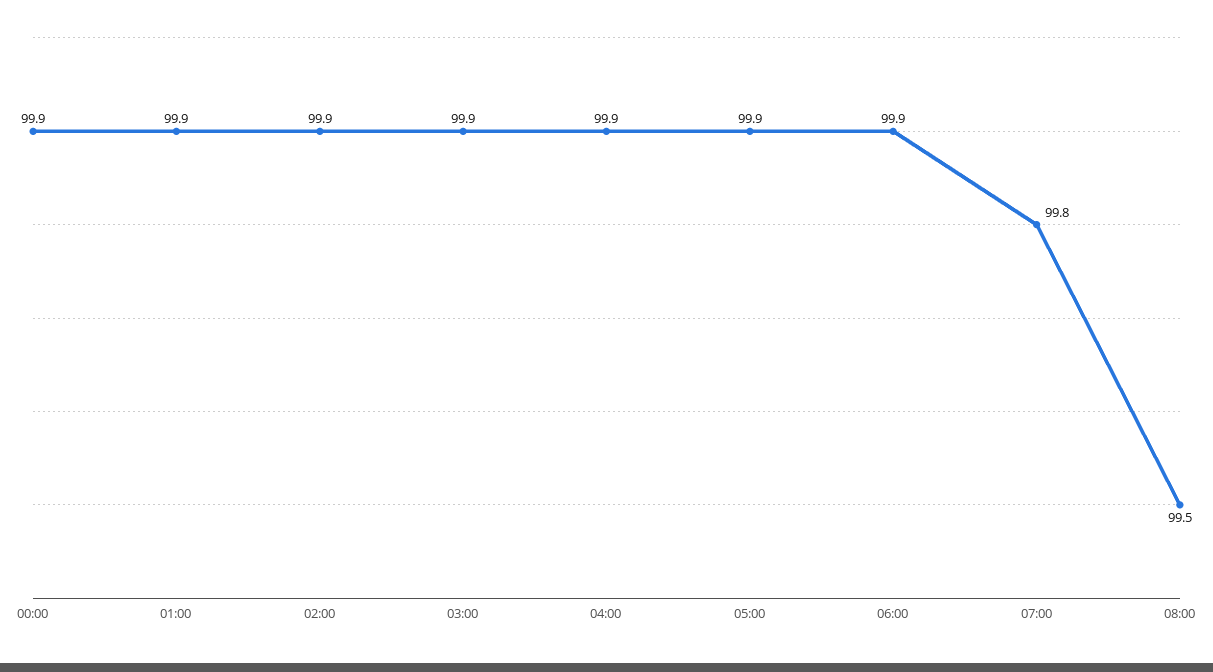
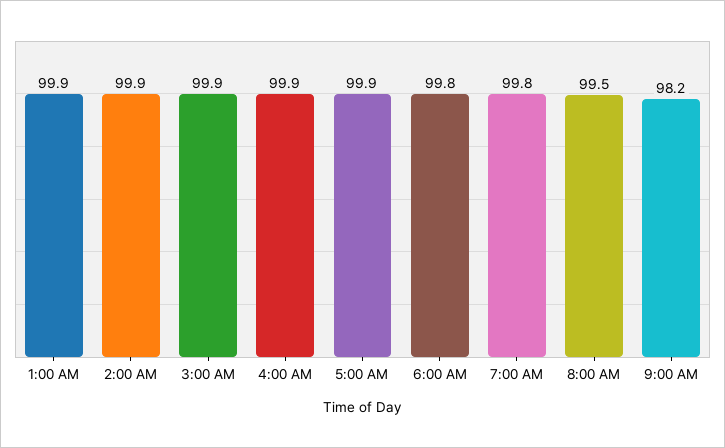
00:00: 99.9 -> none
06:00: 99.9 -> 99.8
9:00 AM: none -> 98.2

